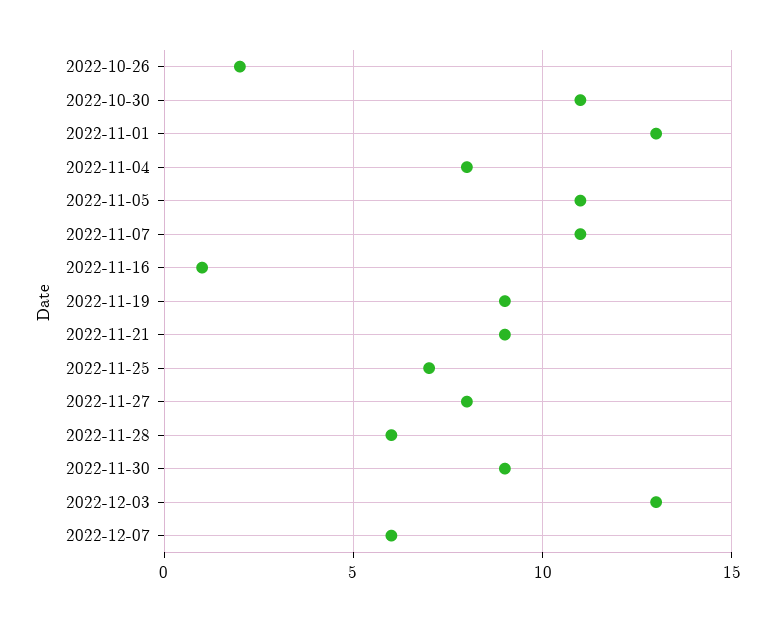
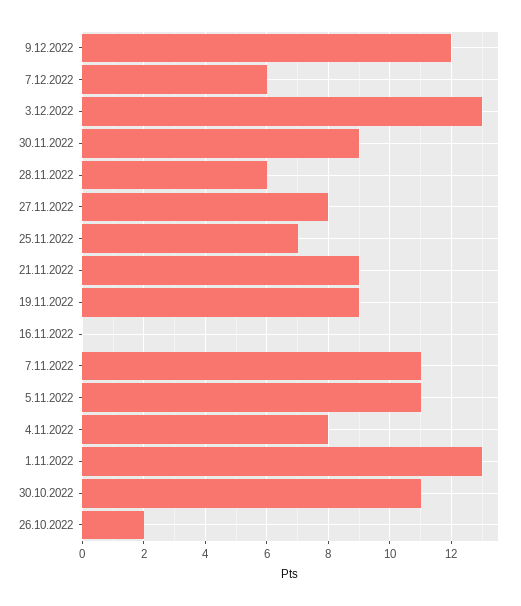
2022-11-16: 1 -> 0
9.12.2022: none -> 12

